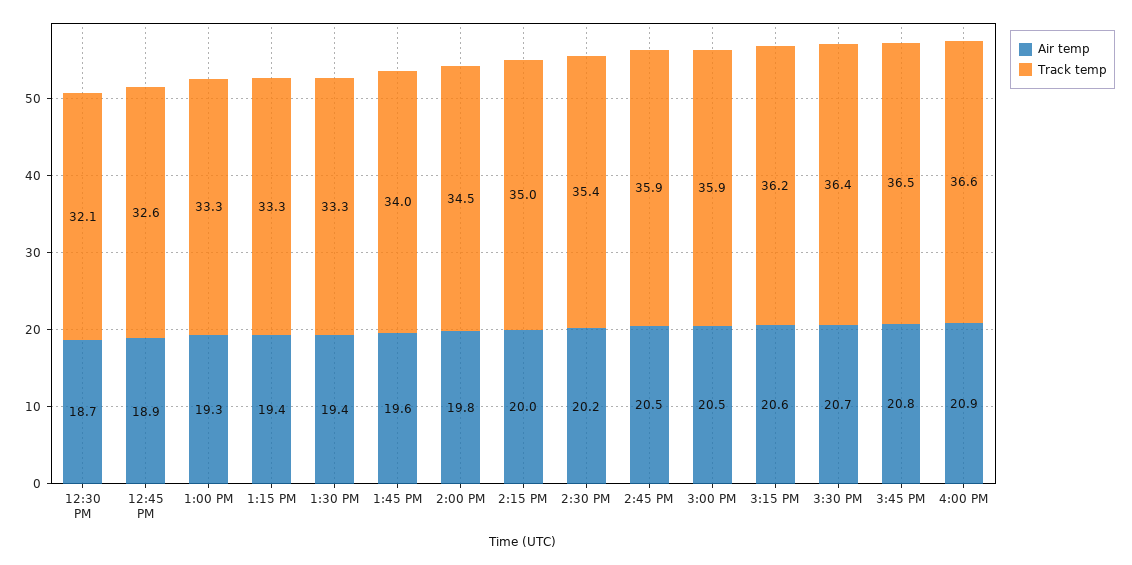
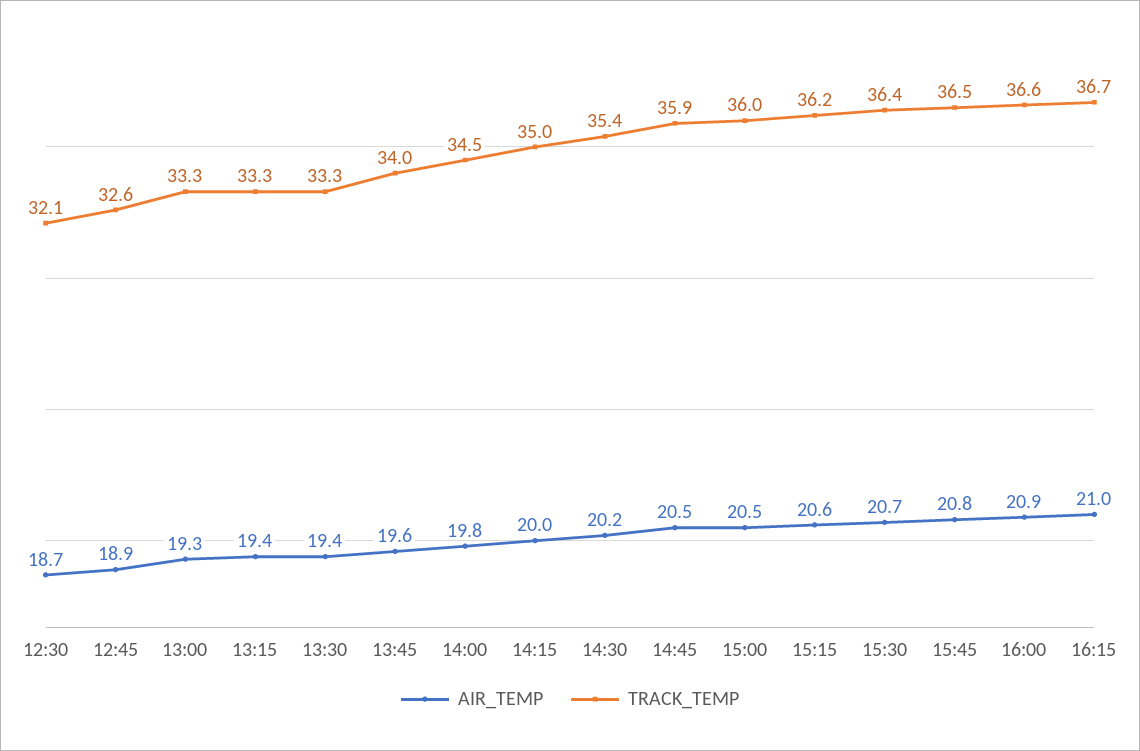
Track temp, 3:00 PM: 35.9 -> 36
Air temp, 16:15: none -> 21
Track temp, 16:15: none -> 36.7

